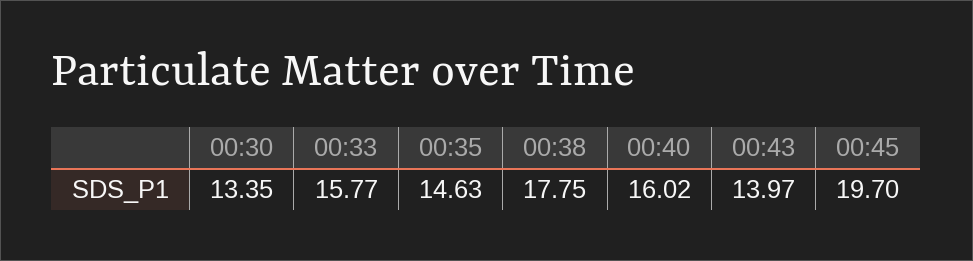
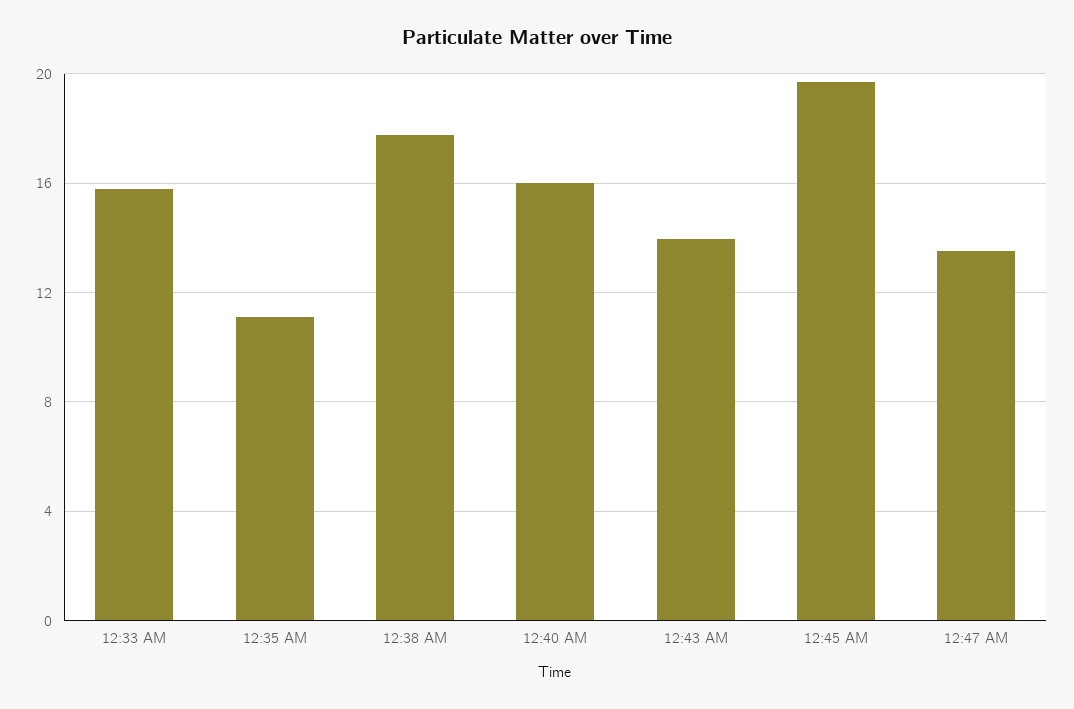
00:30: 13.35 -> none
00:35: 14.63 -> 11
12:47 AM: none -> 13.5

